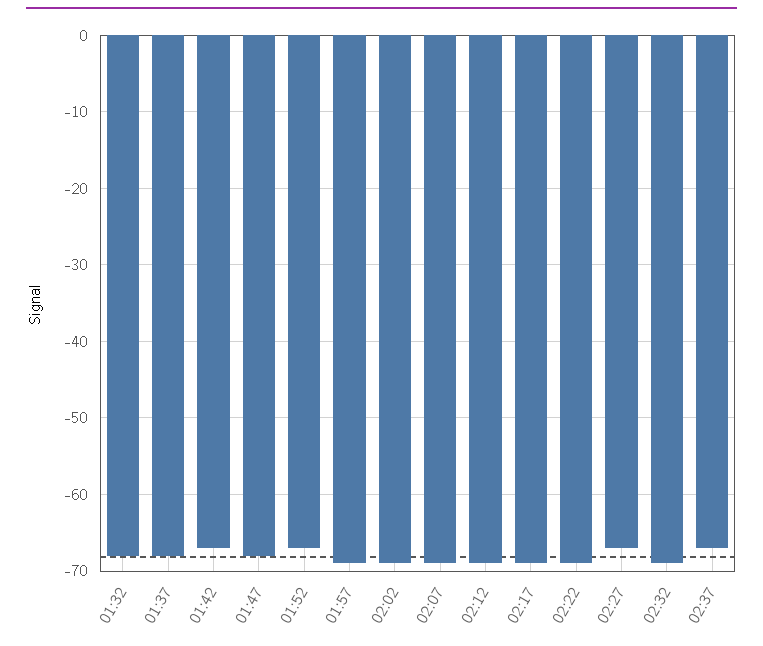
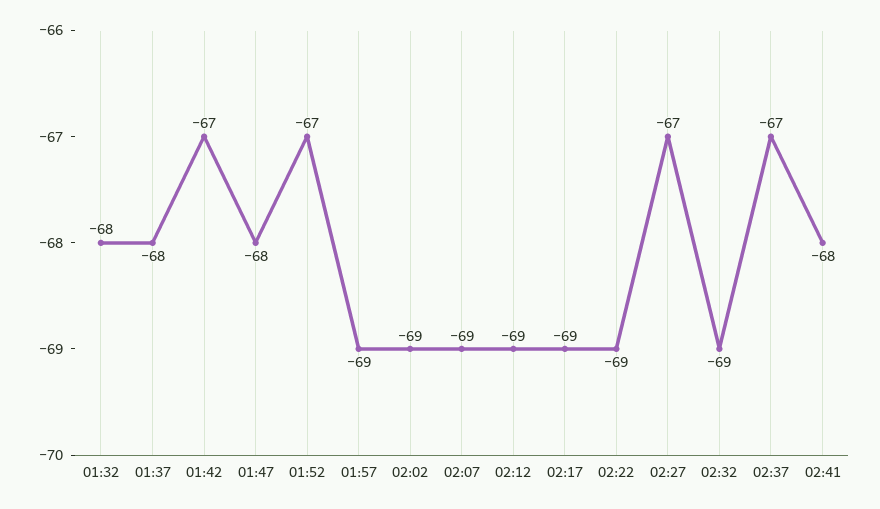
02:41: none -> -68

